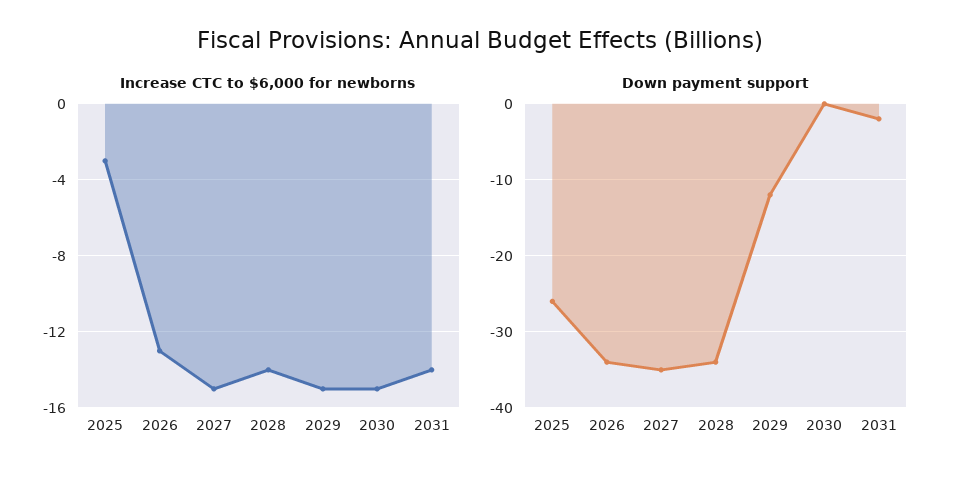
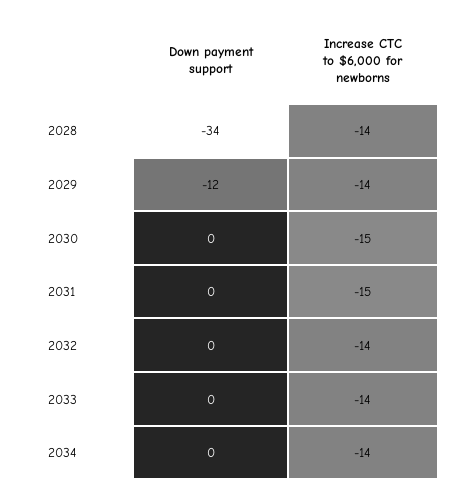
Increase CTC to $6,000 for newborns, 2025: -3 -> none
Increase CTC to $6,000 for newborns, 2026: -13 -> none
Increase CTC to $6,000 for newborns, 2027: -15 -> none
Increase CTC to $6,000 for newborns, 2029: -15 -> -14
Increase CTC to $6,000 for newborns, 2031: -14 -> -15
Down payment support, 2025: -26 -> none
Down payment support, 2026: -34 -> none
Down payment support, 2027: -35 -> none
Down payment support, 2031: -2 -> 0
Down payment support, 2032: none -> 0
Increase CTC to $6,000 for newborns, 2032: none -> -14
Down payment support, 2033: none -> 0
Increase CTC to $6,000 for newborns, 2033: none -> -14
Down payment support, 2034: none -> 0
Increase CTC to $6,000 for newborns, 2034: none -> -14

